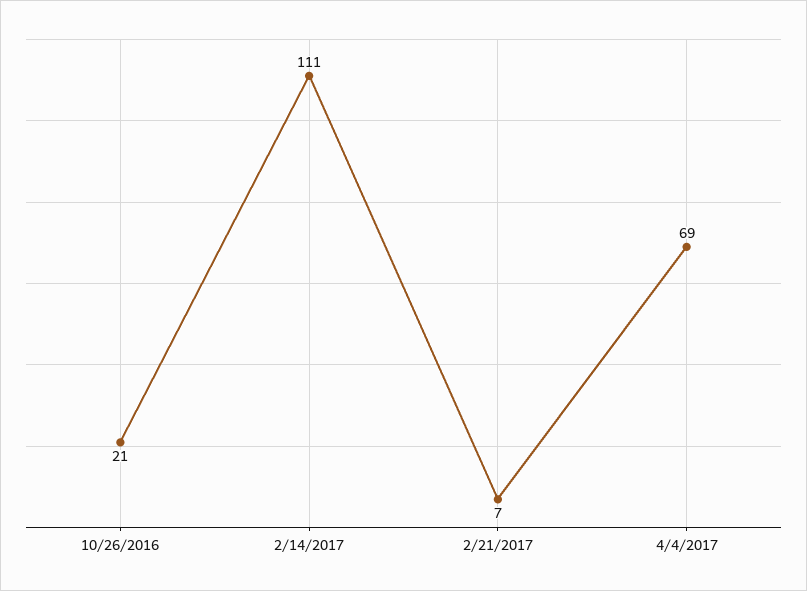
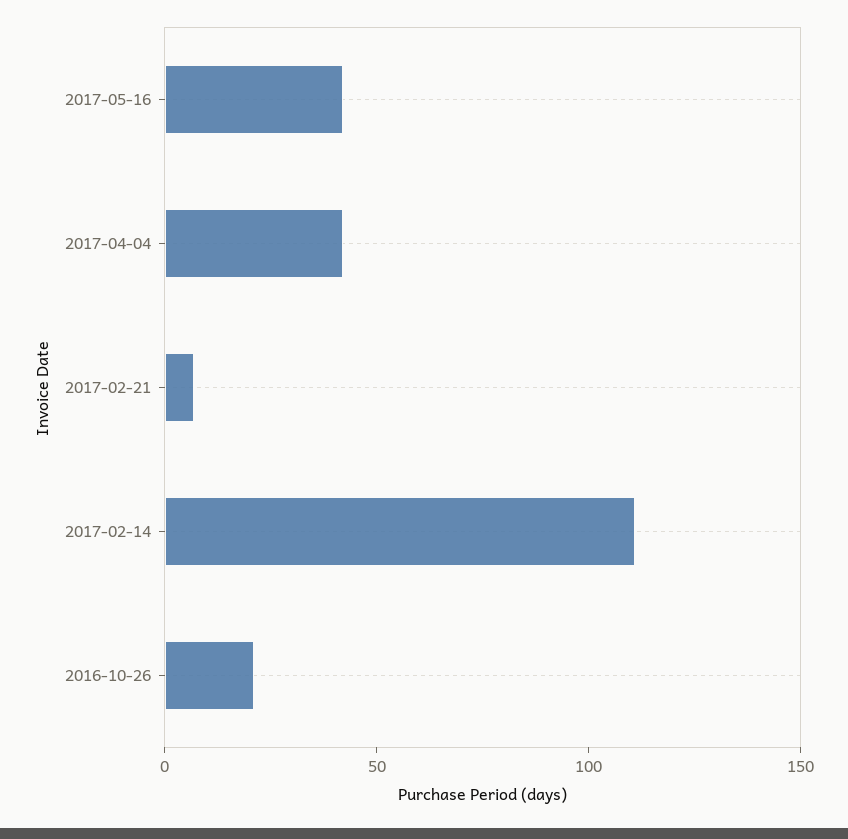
4/4/2017: 69 -> 40
2017-05-16: none -> 40

